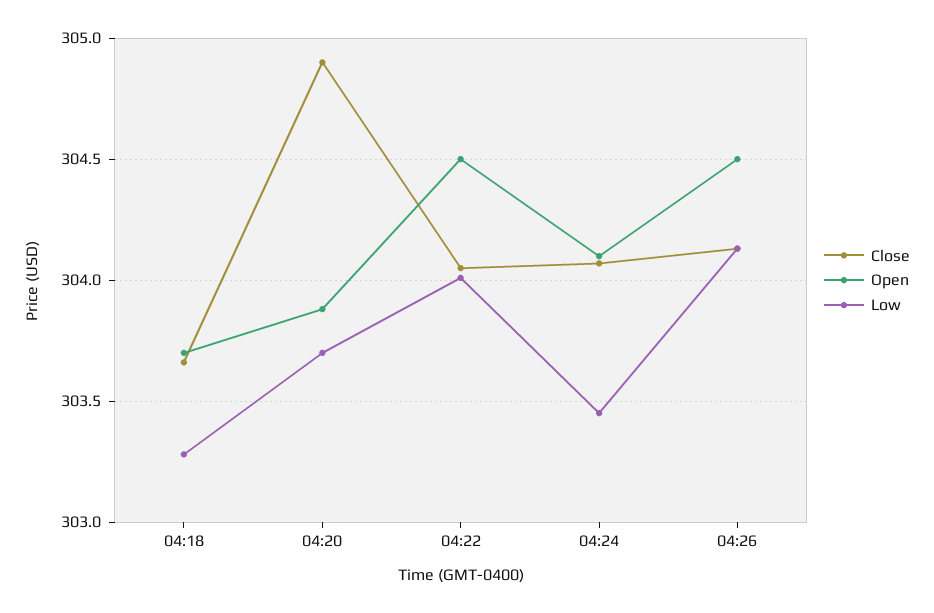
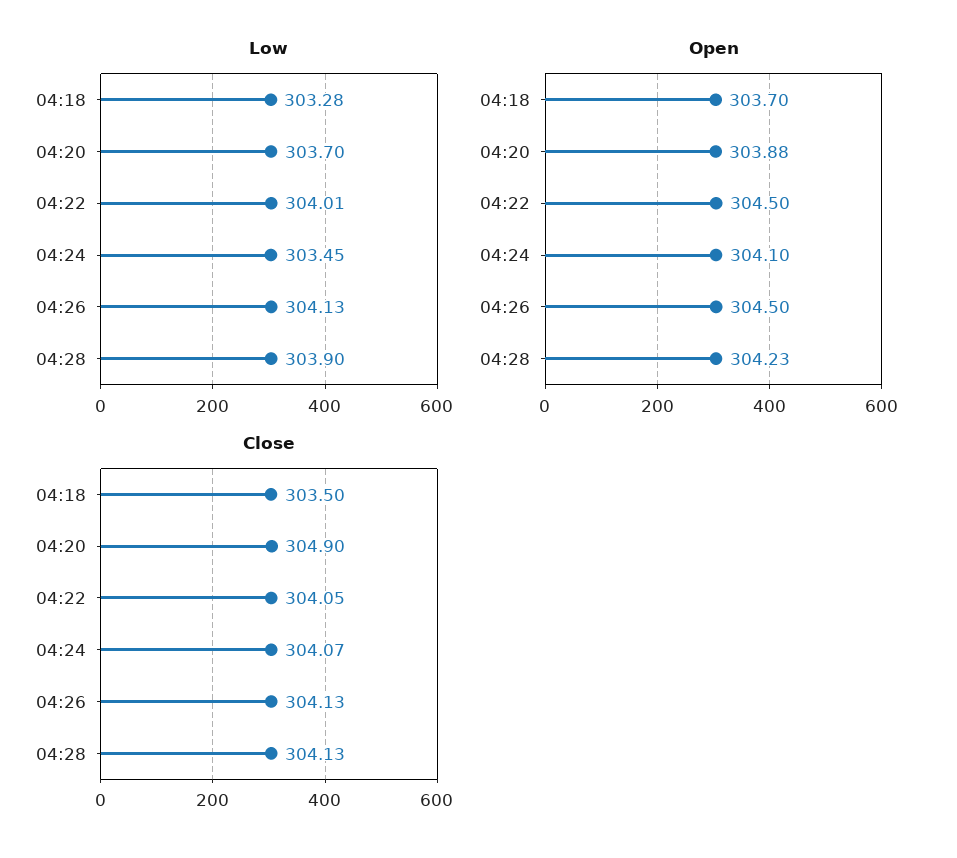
Close, 04:18: 303.65 -> 303.5
Low, 04:28: none -> 303.9
Open, 04:28: none -> 304.23
Close, 04:28: none -> 304.13

